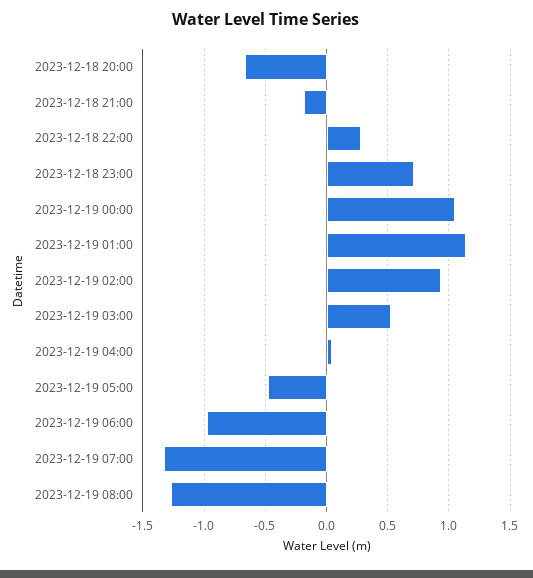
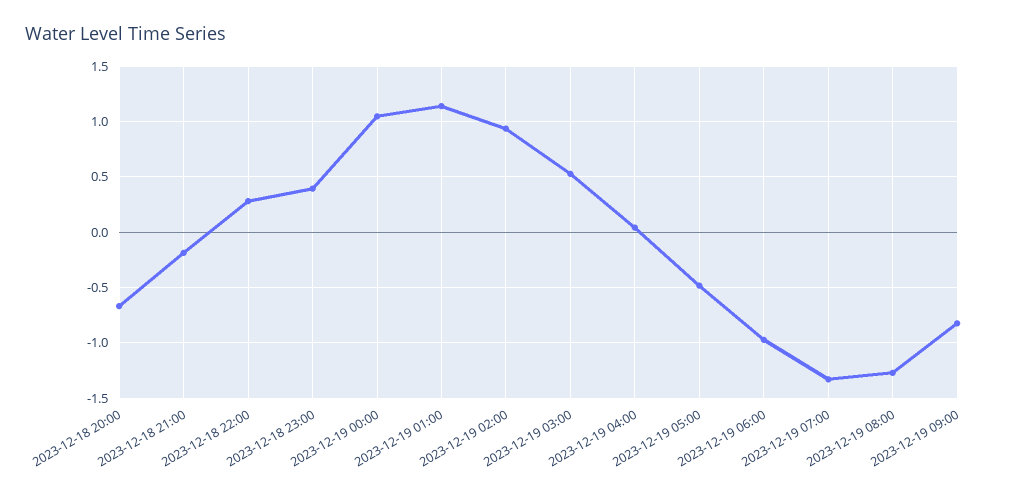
2023-12-18 23:00: 0.7 -> 0.4
2023-12-19 09:00: none -> -0.8

